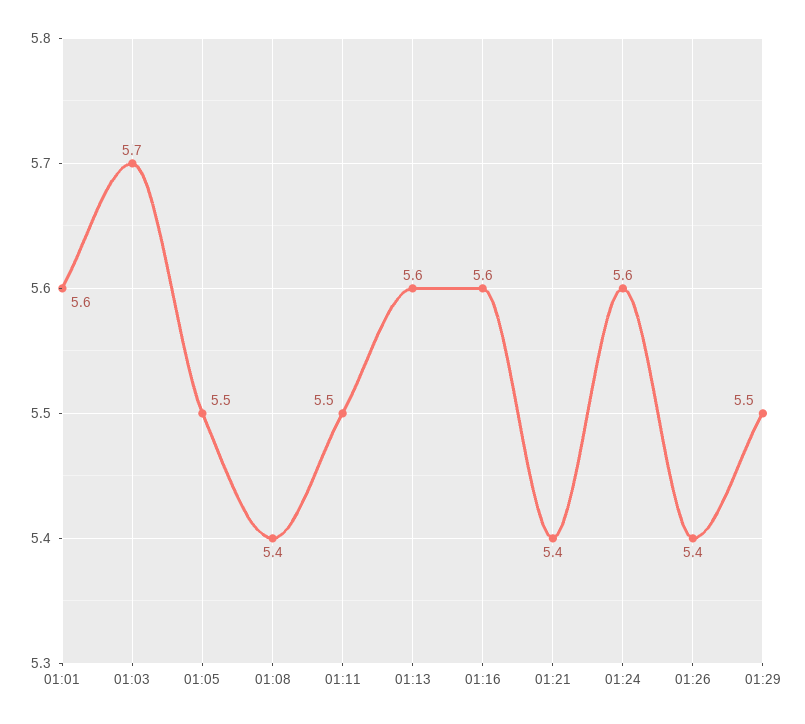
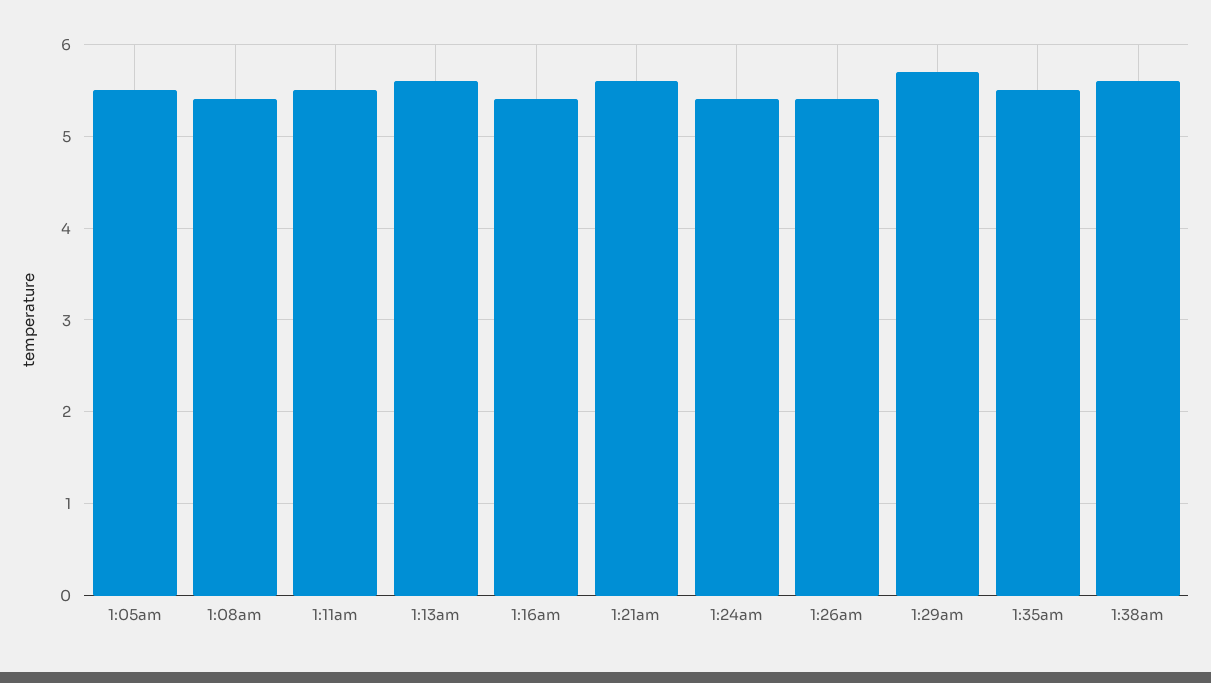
01:01: 5.6 -> none
01:03: 5.7 -> none
01:16: 5.6 -> 5.4
01:21: 5.4 -> 5.6
01:24: 5.6 -> 5.4
01:29: 5.5 -> 5.7
1:35am: none -> 5.5
1:38am: none -> 5.6

